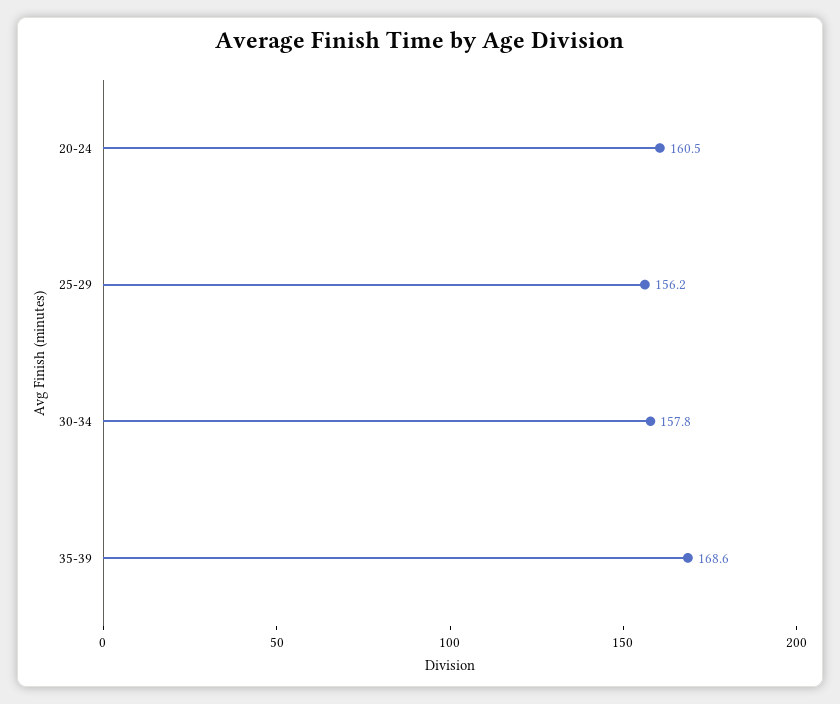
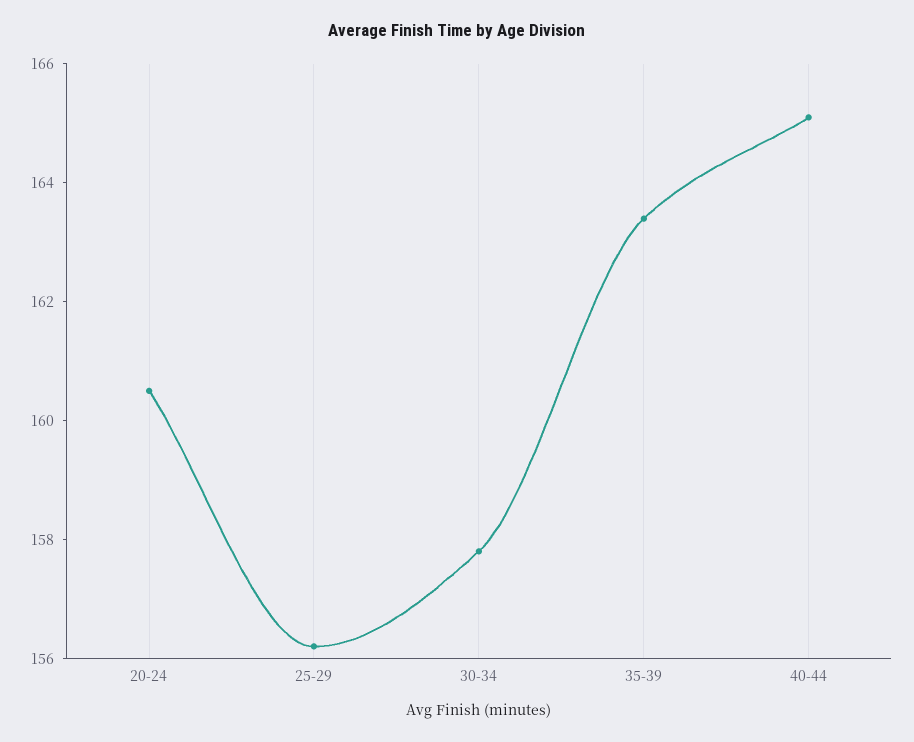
35-39: 168.6 -> 163.5
40-44: none -> 165

